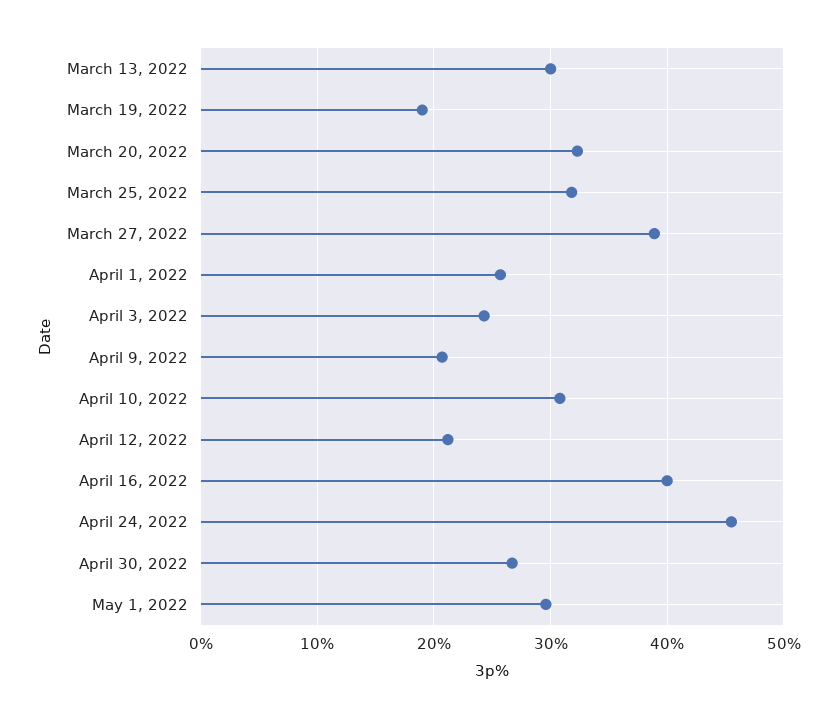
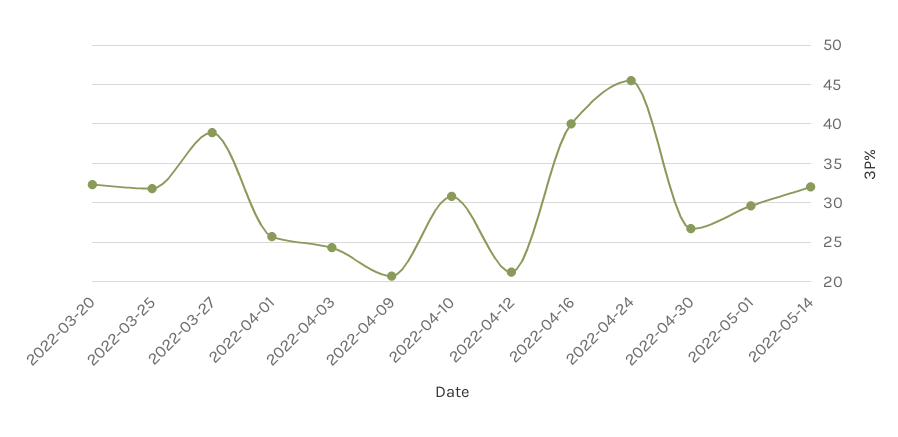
March 13, 2022: 30 -> none
March 19, 2022: 19 -> none
2022-05-14: none -> 32

